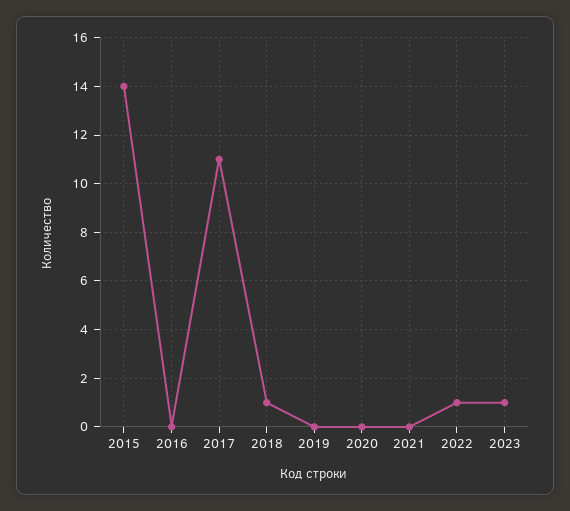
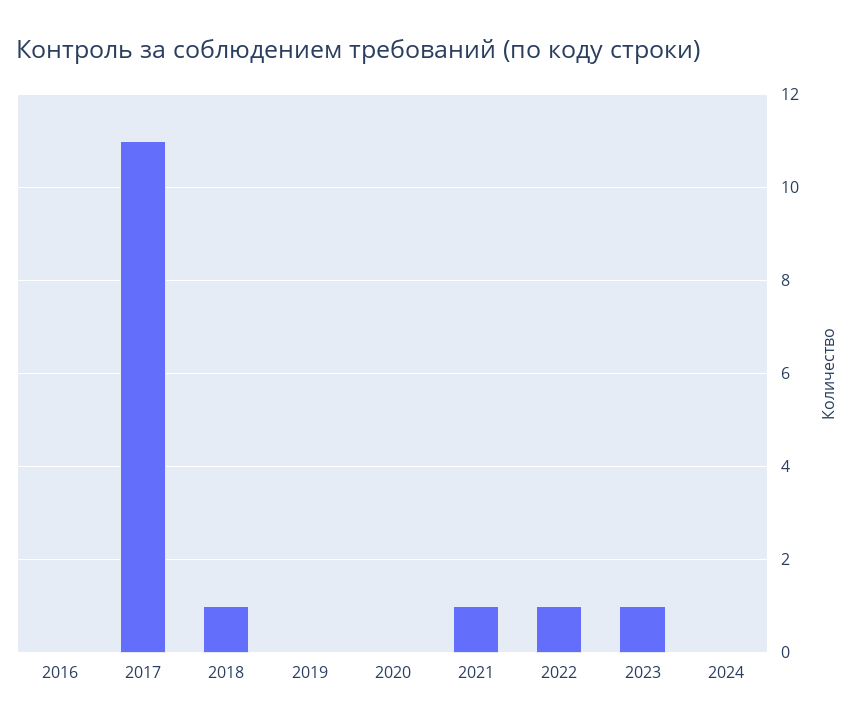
2015: 14 -> none
2021: 0 -> 1
2024: none -> 0

